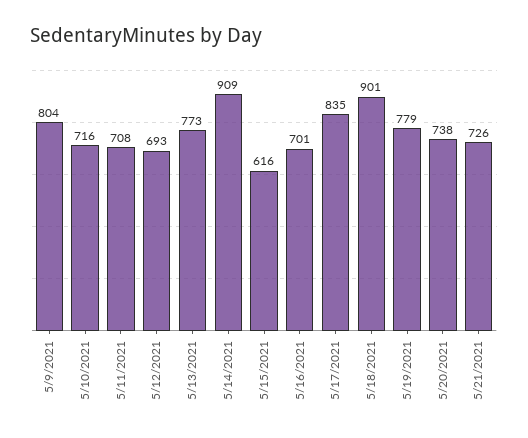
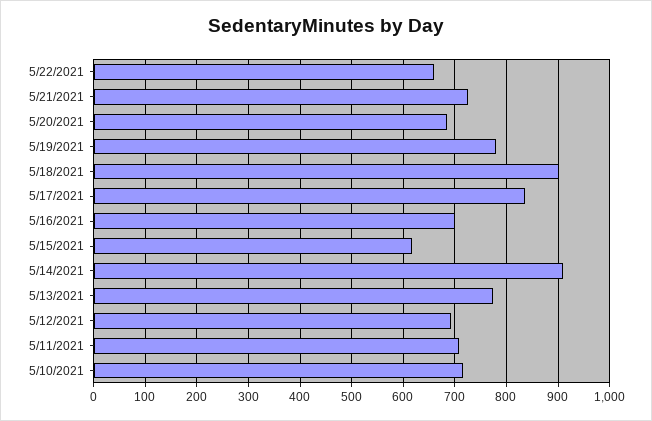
5/9/2021: 804 -> none
5/20/2021: 738 -> 680
5/22/2021: none -> 660

